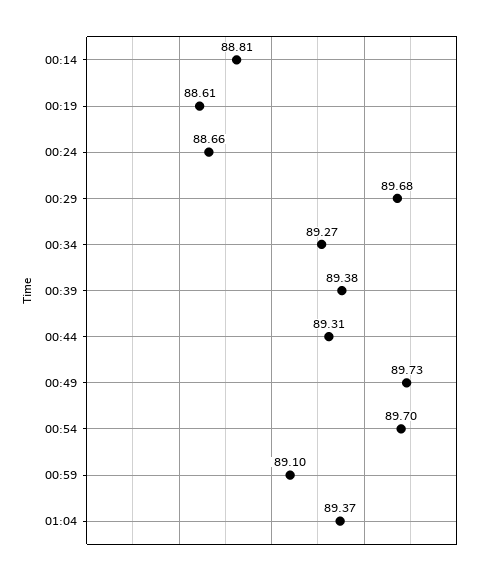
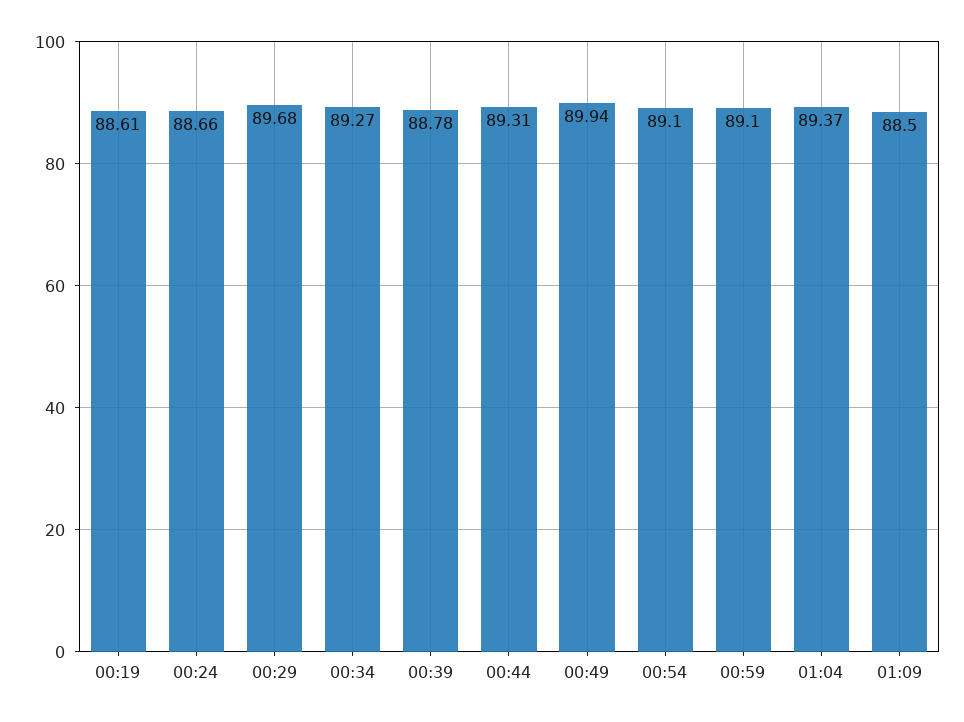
00:14: 88.81 -> none
00:39: 89.38 -> 88.78
00:49: 89.73 -> 89.94
00:54: 89.7 -> 89.1
01:09: none -> 88.5

